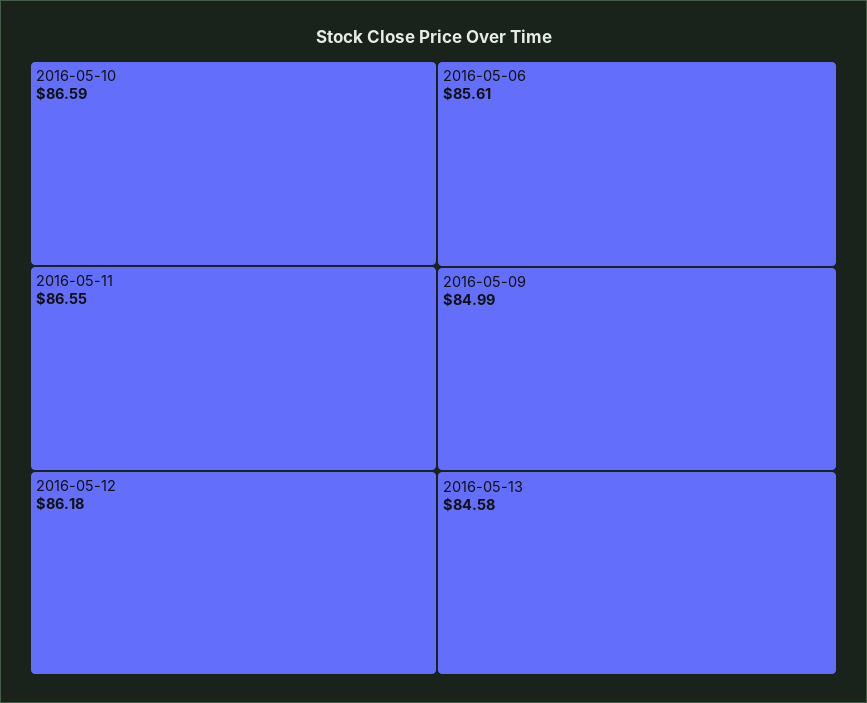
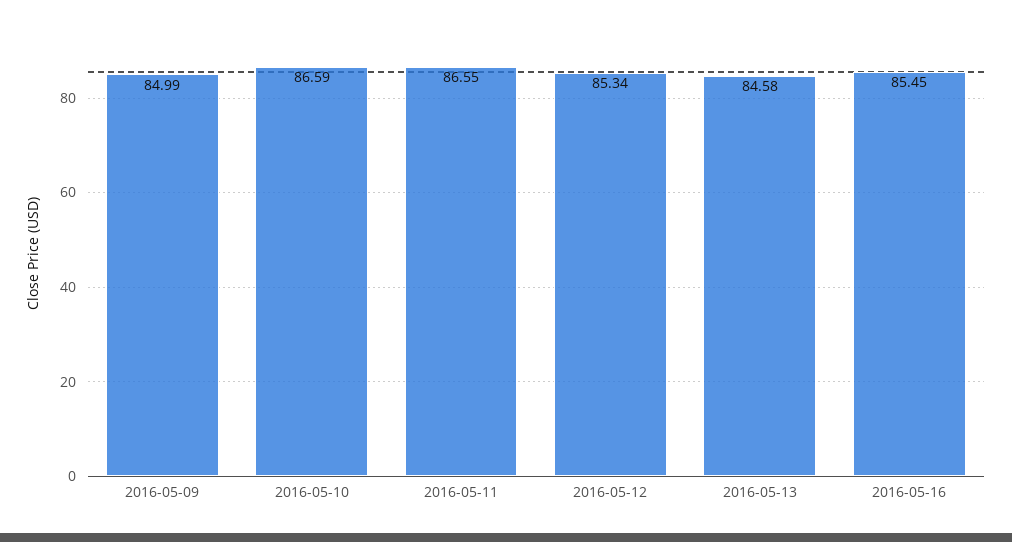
2016-05-12: 86.18 -> 85.34
2016-05-06: 85.61 -> none
2016-05-16: none -> 85.45

